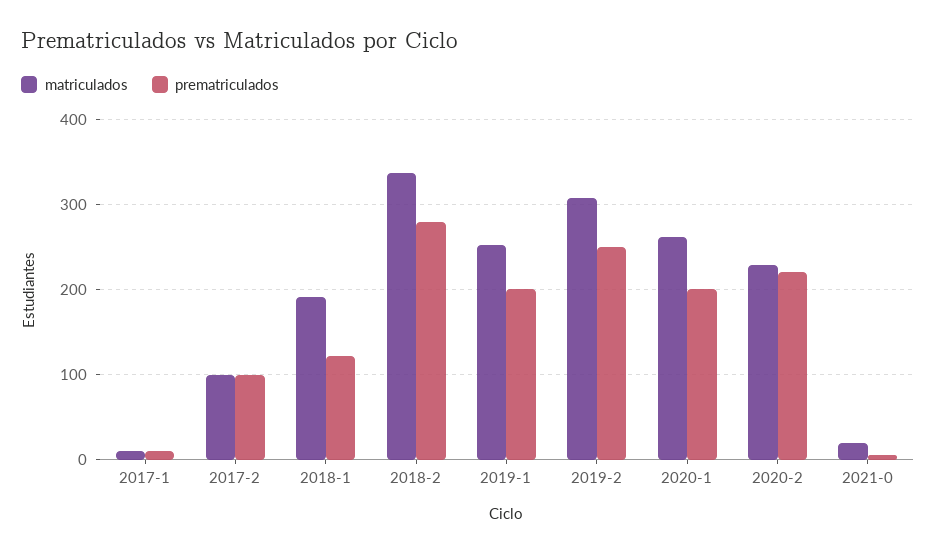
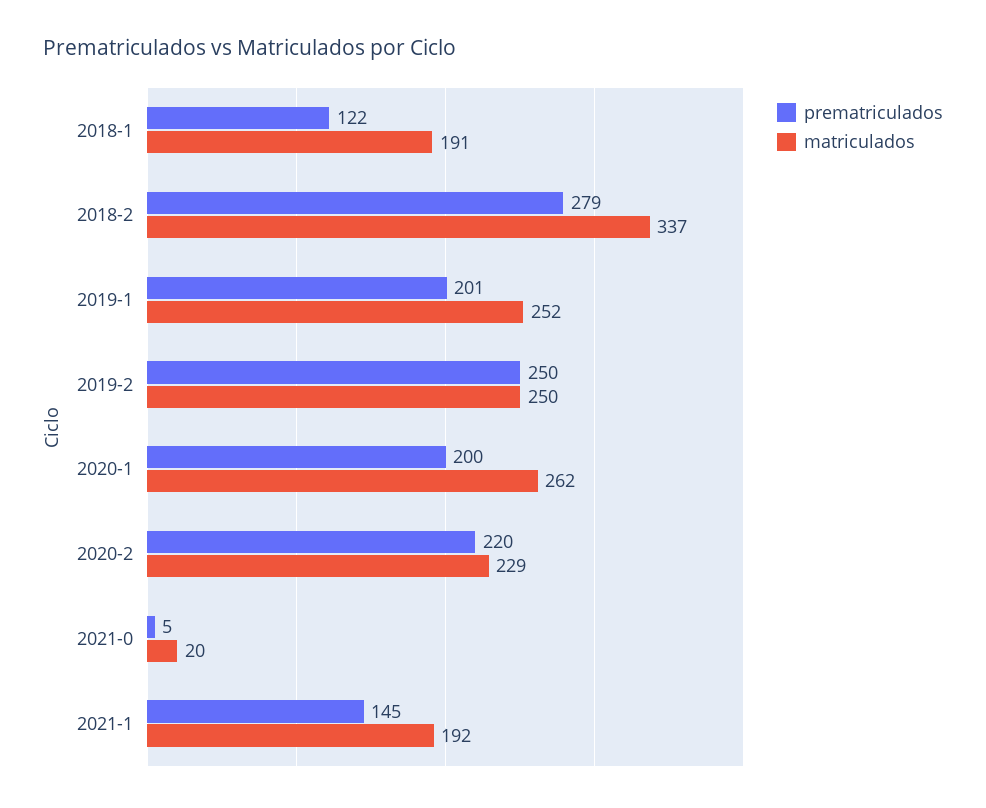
matriculados, 2017-1: 10 -> none
prematriculados, 2017-1: 10 -> none
matriculados, 2017-2: 100 -> none
prematriculados, 2017-2: 100 -> none
matriculados, 2019-2: 310 -> 250
prematriculados, 2021-1: none -> 145
matriculados, 2021-1: none -> 192

